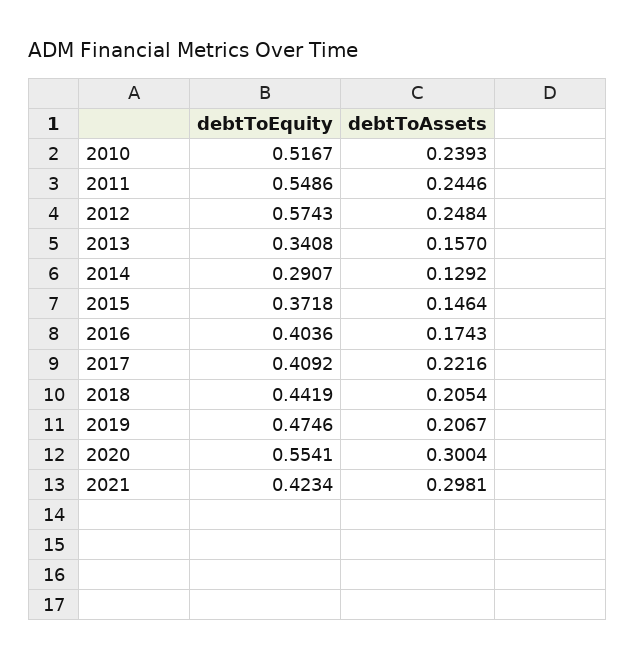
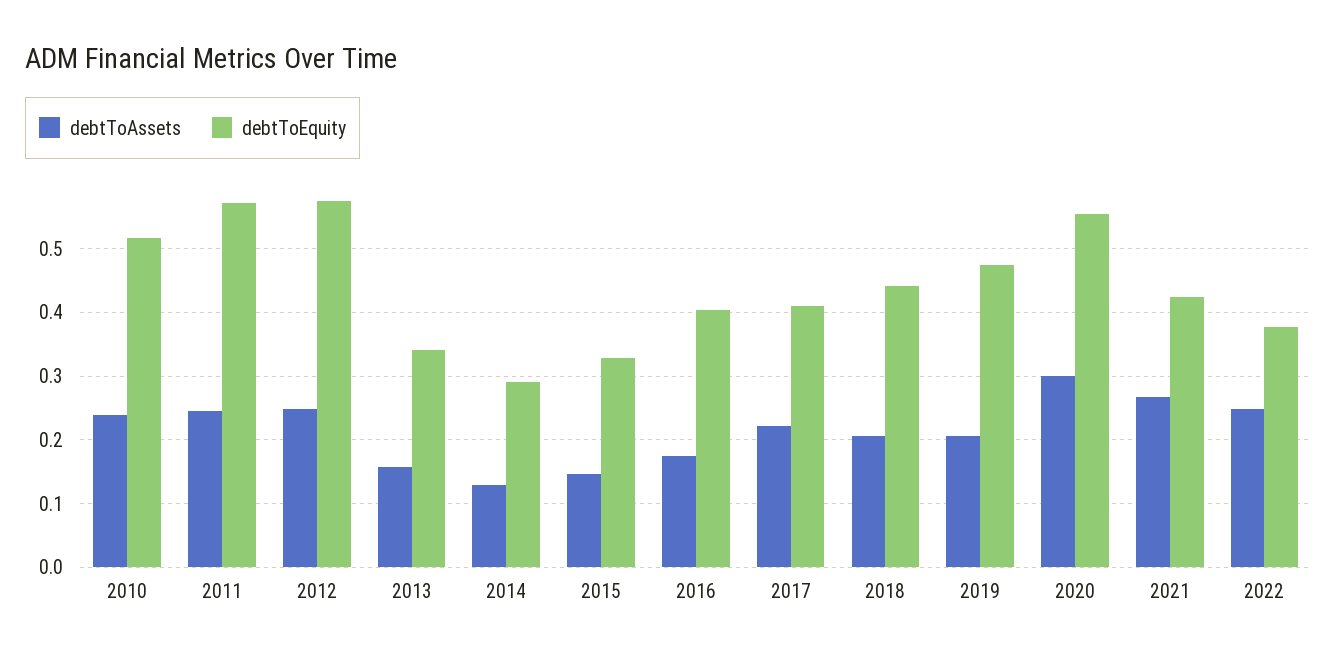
debtToEquity, 2011: 0.5486 -> 0.57
debtToEquity, 2015: 0.3718 -> 0.33
debtToAssets, 2021: 0.2981 -> 0.27
debtToAssets, 2022: none -> 0.25
debtToEquity, 2022: none -> 0.38

